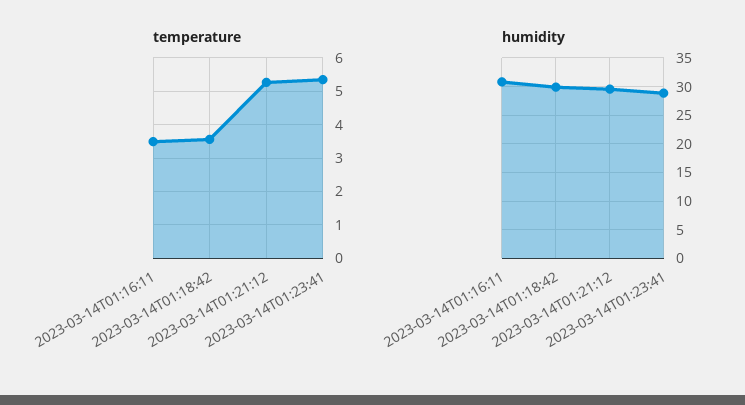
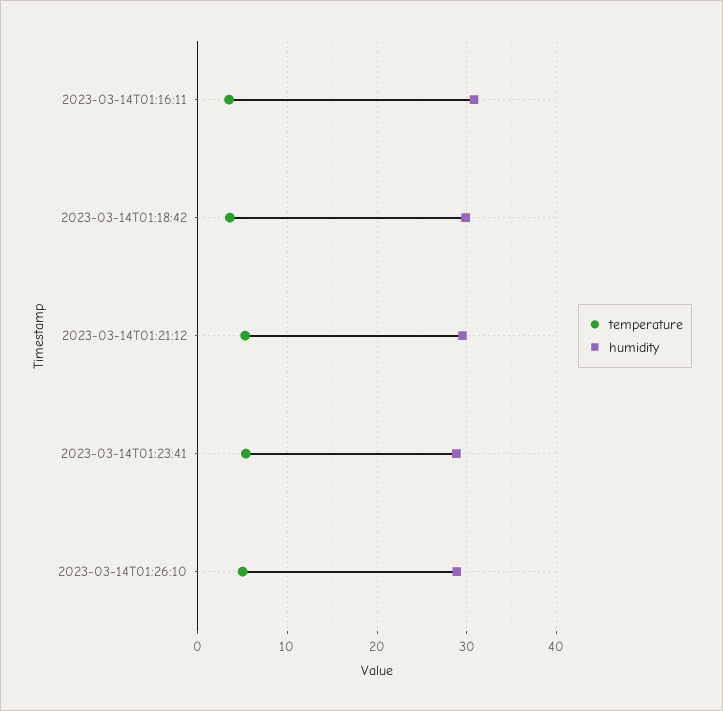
temperature, 2023-03-14T01:26:10: none -> 5
humidity, 2023-03-14T01:26:10: none -> 29

